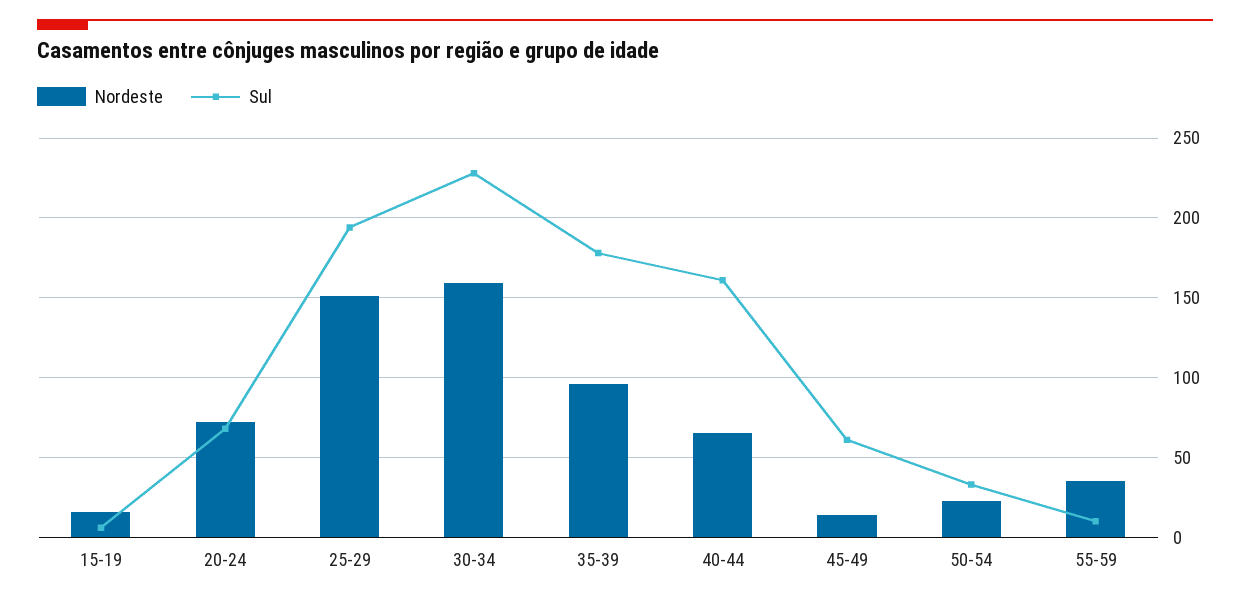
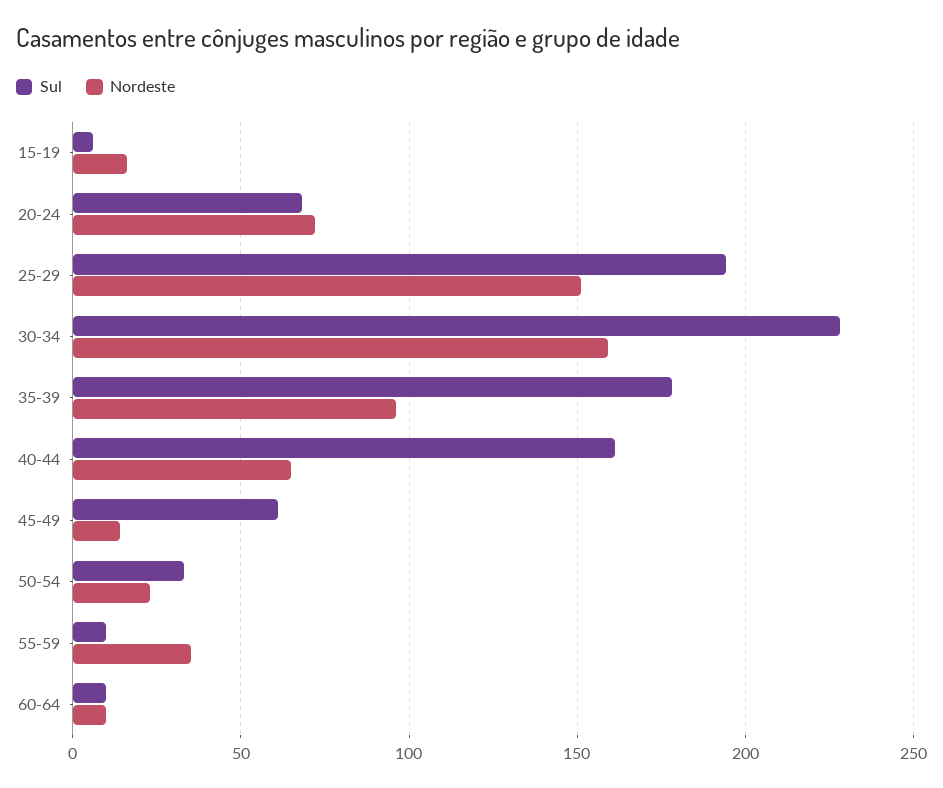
Sul, 60-64: none -> 10
Nordeste, 60-64: none -> 10

